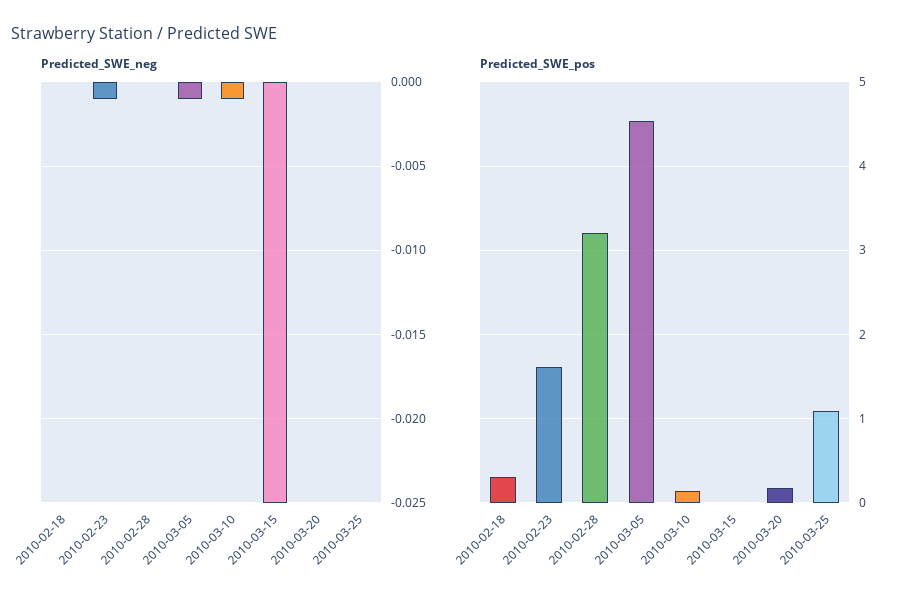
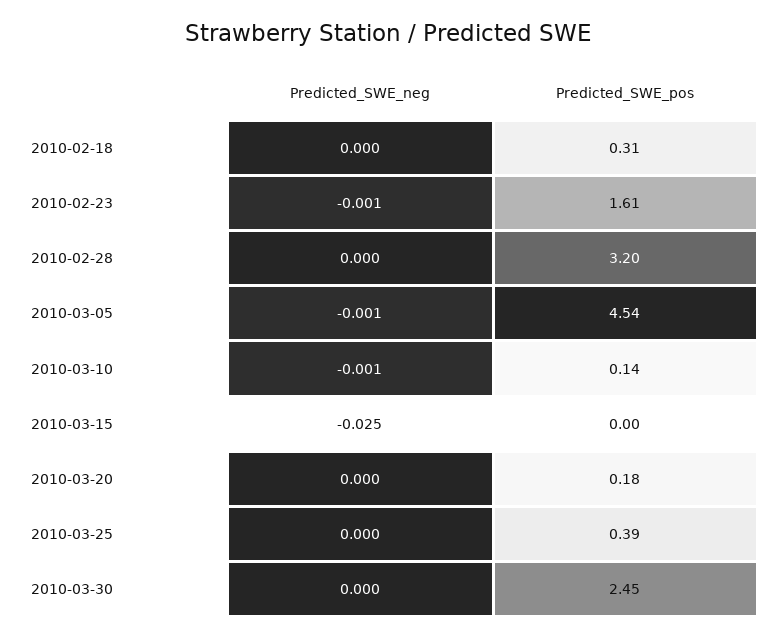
Predicted_SWE_pos, 2010-03-25: 1.1 -> 0.39
Predicted_SWE_neg, 2010-03-30: none -> 0
Predicted_SWE_pos, 2010-03-30: none -> 2.45

